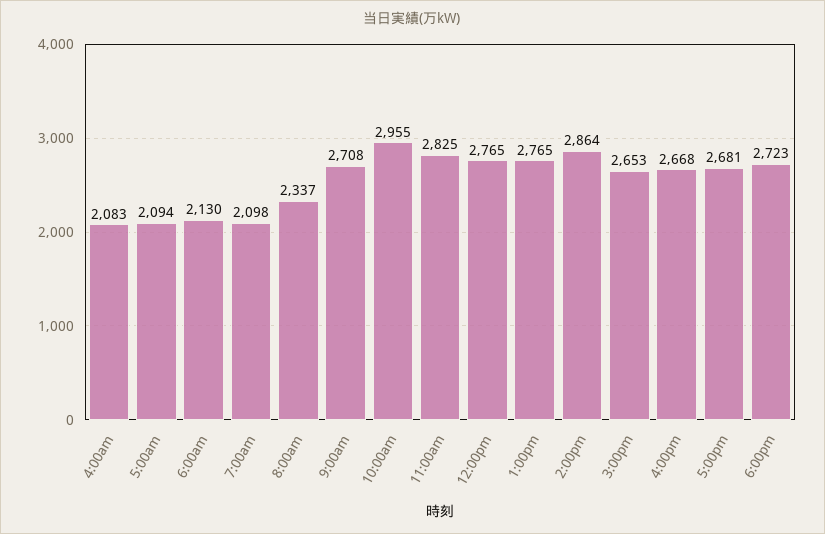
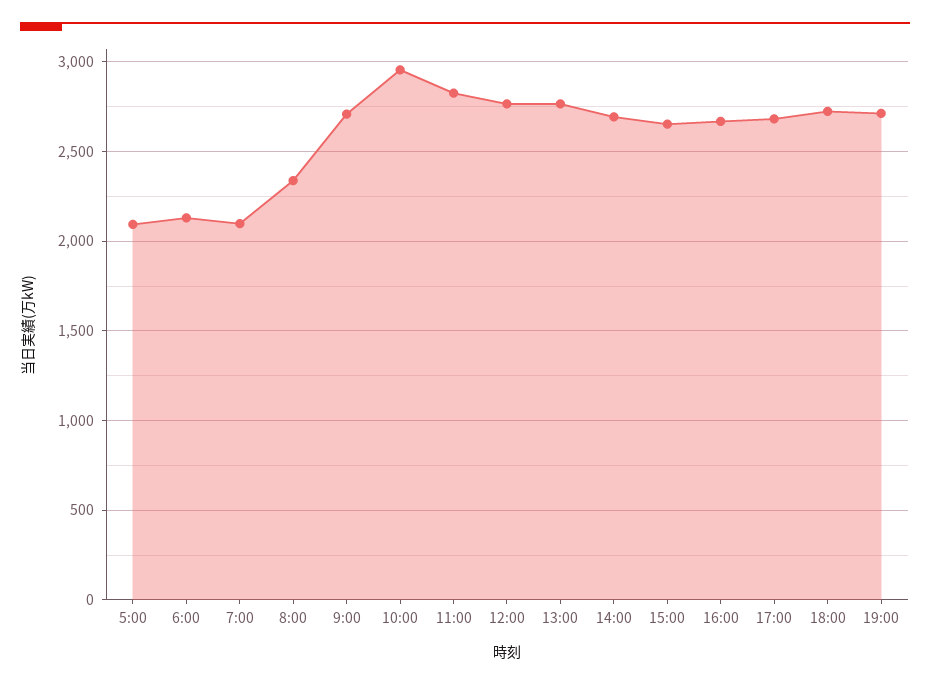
4:00am: 2083 -> none
2:00pm: 2864 -> 2700
19:00: none -> 2700

